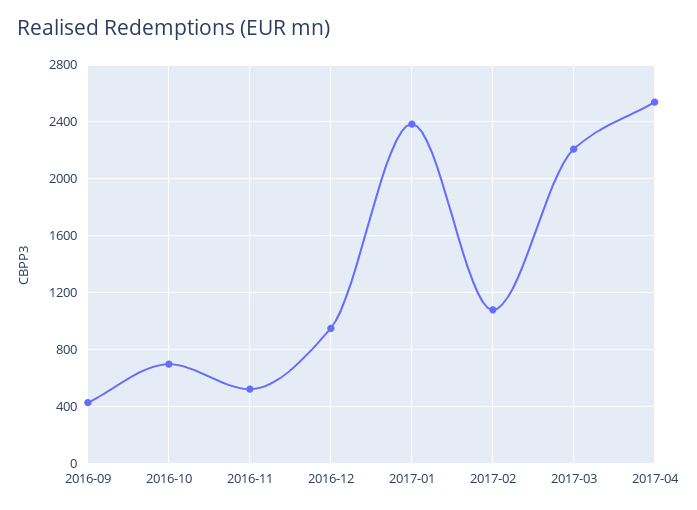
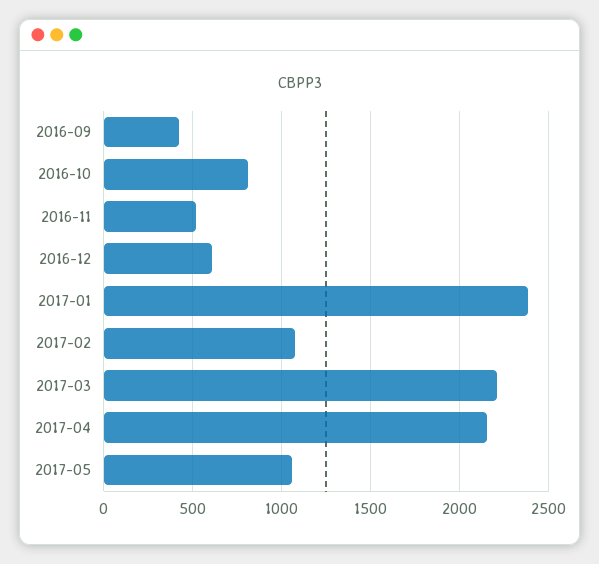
2016-10: 700 -> 800
2016-12: 950 -> 600
2017-04: 2550 -> 2150
2017-05: none -> 1050

